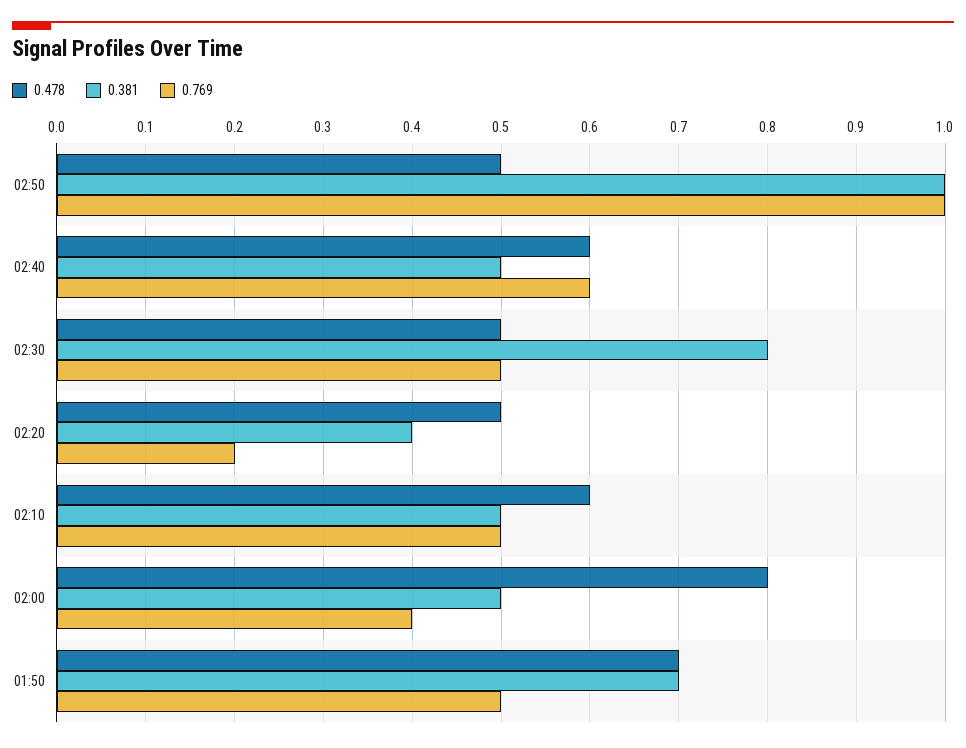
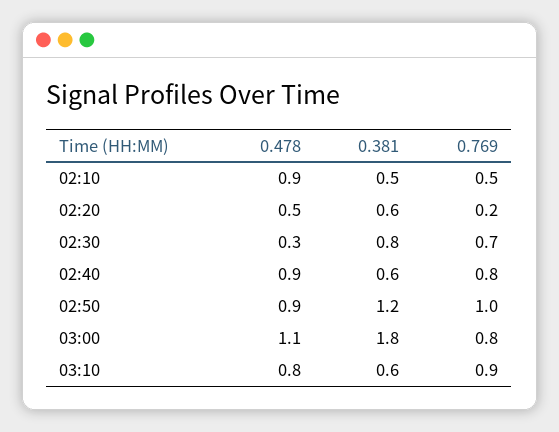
0.478, 02:50: 0.5 -> 0.9
0.381, 02:50: 1 -> 1.2
0.478, 02:40: 0.6 -> 0.9
0.381, 02:40: 0.5 -> 0.6
0.769, 02:40: 0.6 -> 0.8
0.478, 02:30: 0.5 -> 0.3
0.769, 02:30: 0.5 -> 0.7
0.381, 02:20: 0.4 -> 0.6
0.478, 02:10: 0.6 -> 0.9
0.478, 02:00: 0.8 -> none
0.381, 02:00: 0.5 -> none
0.769, 02:00: 0.4 -> none
0.478, 01:50: 0.7 -> none
0.381, 01:50: 0.7 -> none
0.769, 01:50: 0.5 -> none
0.478, 03:00: none -> 1.1
0.381, 03:00: none -> 1.8
0.769, 03:00: none -> 0.8
0.478, 03:10: none -> 0.8
0.381, 03:10: none -> 0.6
0.769, 03:10: none -> 0.9

